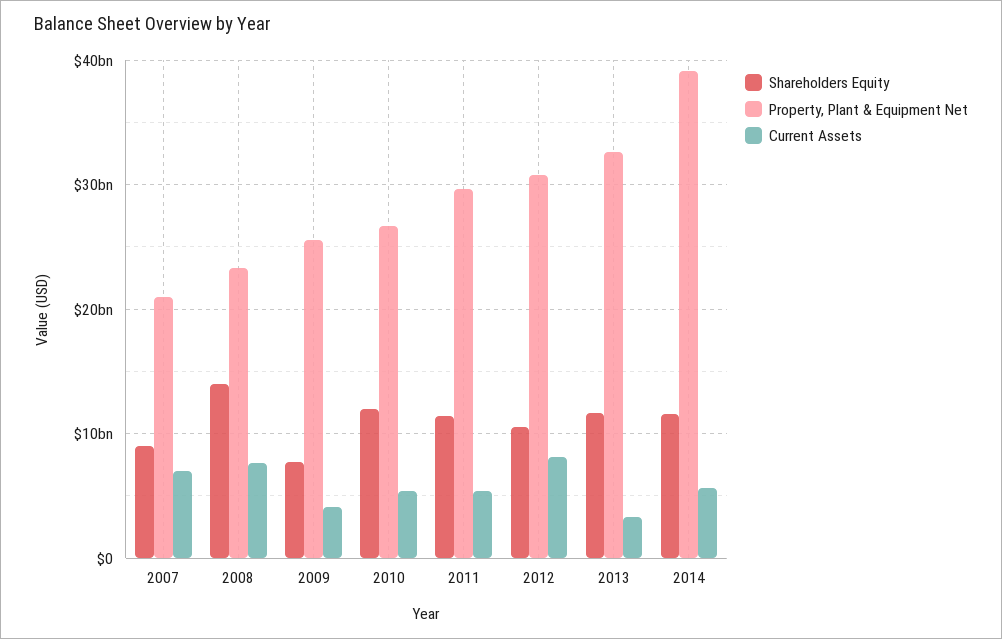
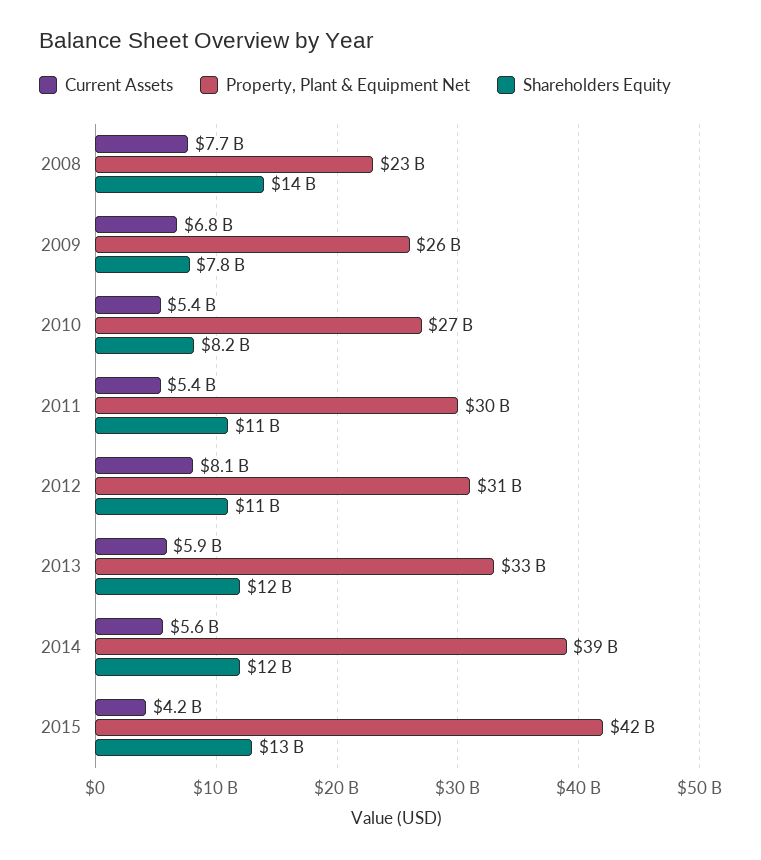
Shareholders Equity, 2007: 9000000000 -> none
Property, Plant & Equipment Net, 2007: 21000000000 -> none
Current Assets, 2007: 7000000000 -> none
Current Assets, 2009: 4000000000 -> 6800000000
Shareholders Equity, 2010: 12000000000 -> 8200000000
Current Assets, 2013: 3000000000 -> 5900000000
Current Assets, 2015: none -> 4200000000
Property, Plant & Equipment Net, 2015: none -> 42000000000
Shareholders Equity, 2015: none -> 13000000000

